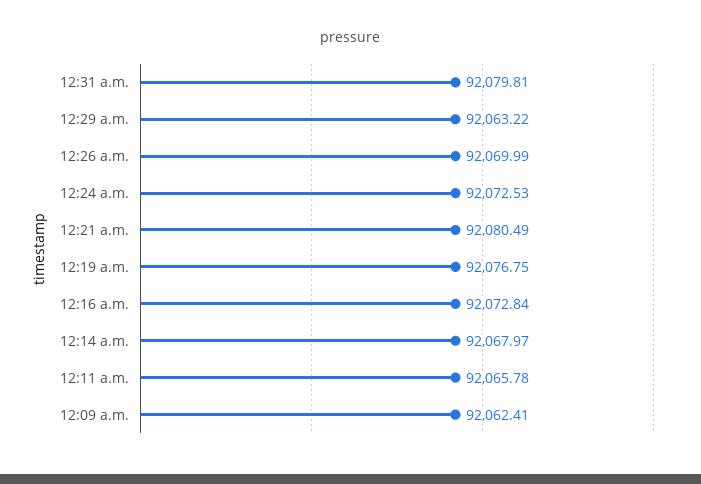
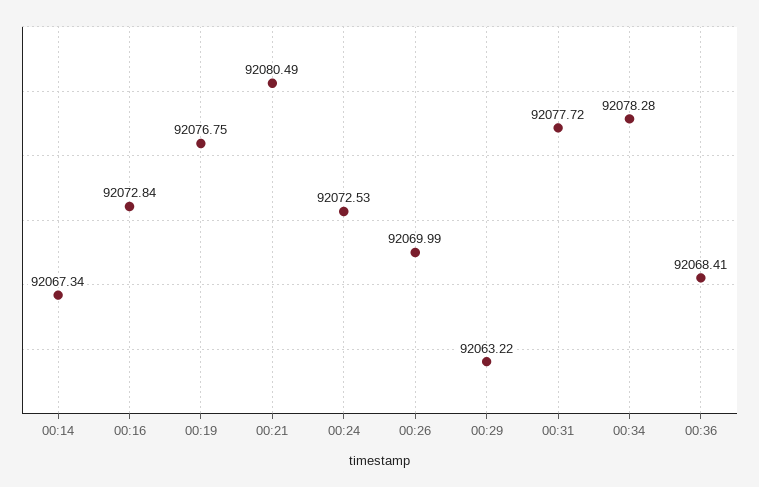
12:31 a.m.: 92079.81 -> 92077.72
12:14 a.m.: 92067.97 -> 92067.34
12:11 a.m.: 92065.78 -> none
12:09 a.m.: 92062.41 -> none
00:34: none -> 92078.28
00:36: none -> 92068.41

